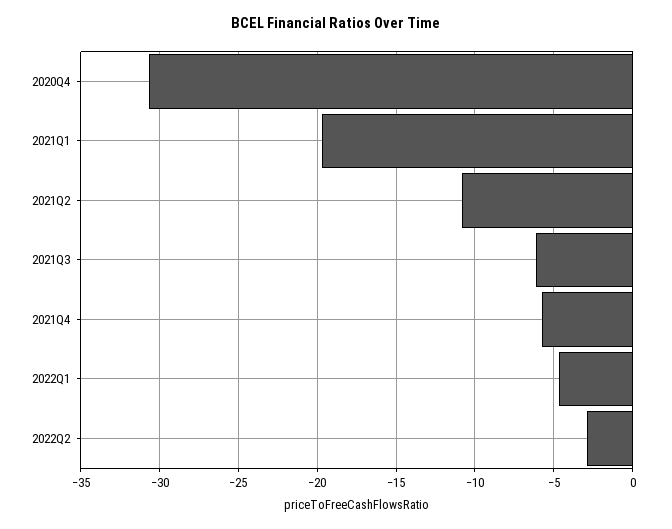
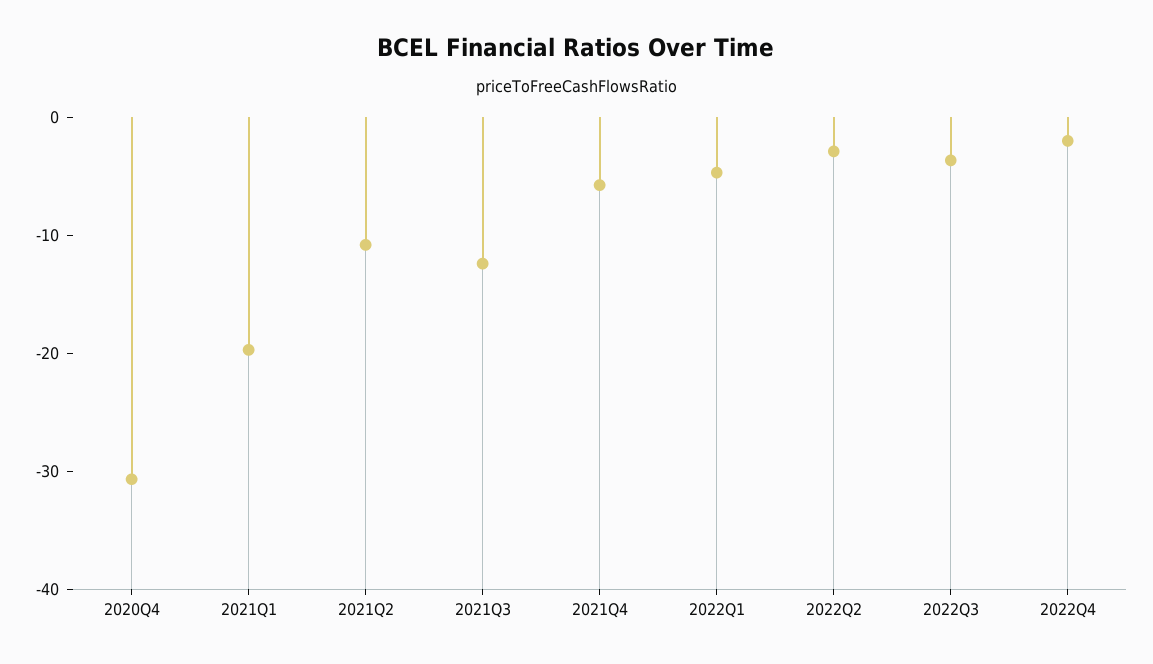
2021Q3: -6 -> -12
2022Q3: none -> -4
2022Q4: none -> -2

